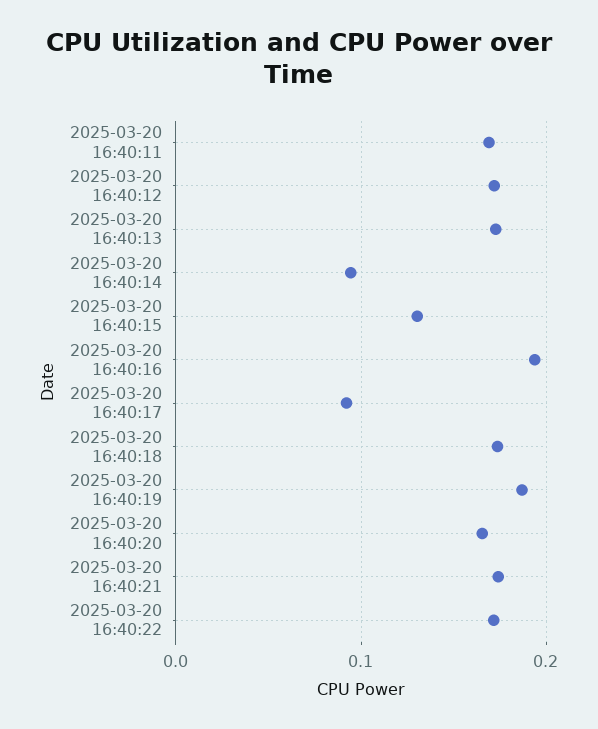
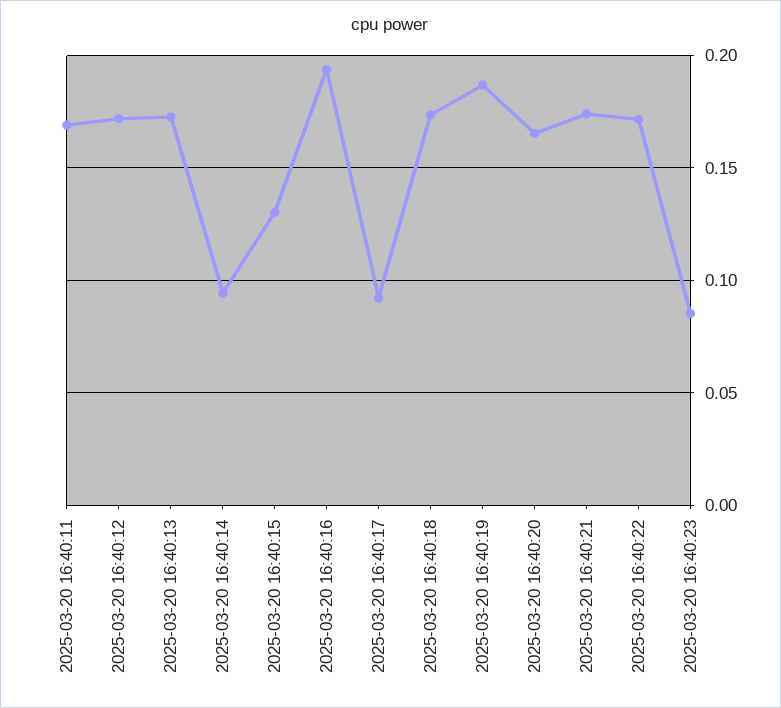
2025-03-20 16:40:23: none -> 0.085

